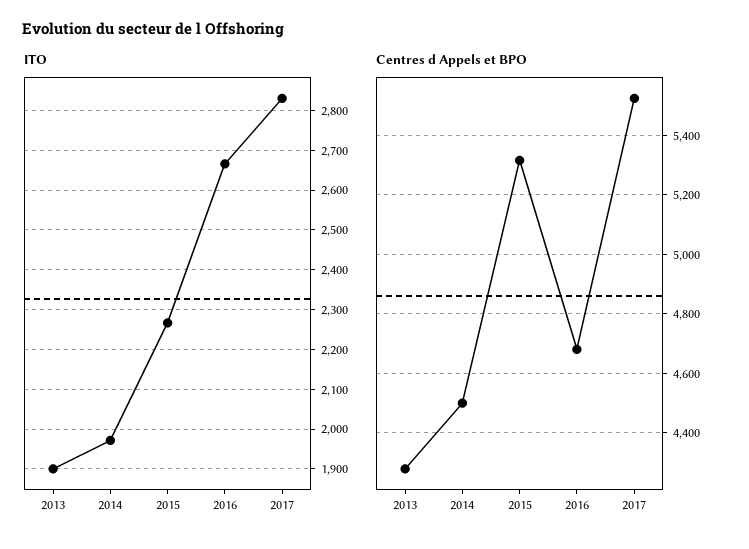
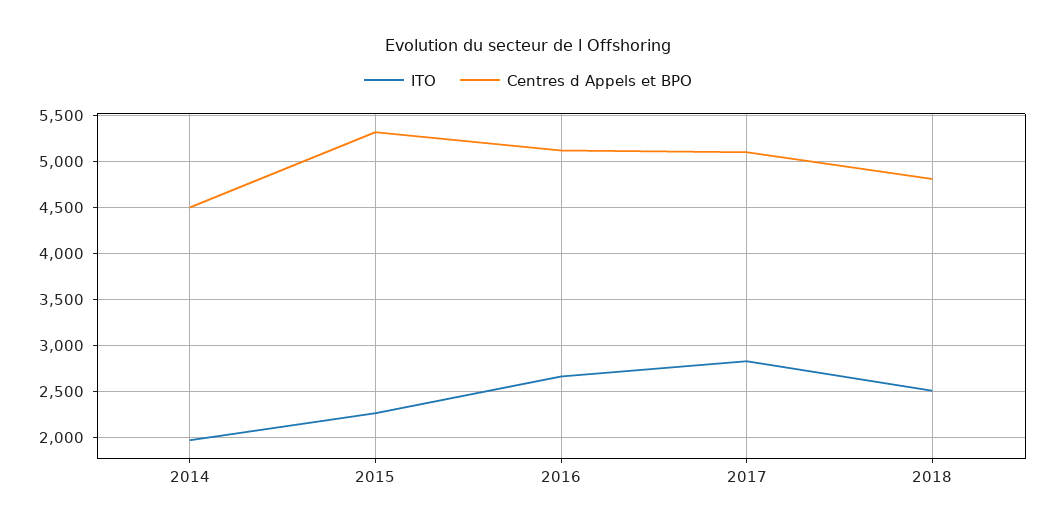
ITO, 2013: 1900 -> none
Centres d Appels et BPO, 2013: 4275 -> none
Centres d Appels et BPO, 2016: 4675 -> 5100
Centres d Appels et BPO, 2017: 5525 -> 5100
ITO, 2018: none -> 2500
Centres d Appels et BPO, 2018: none -> 4800

